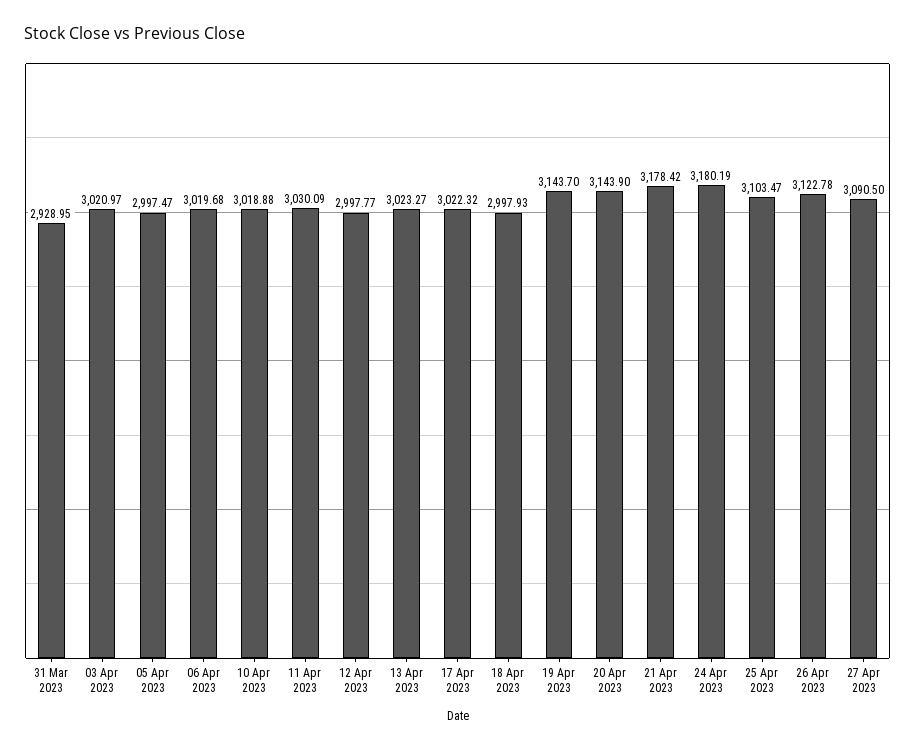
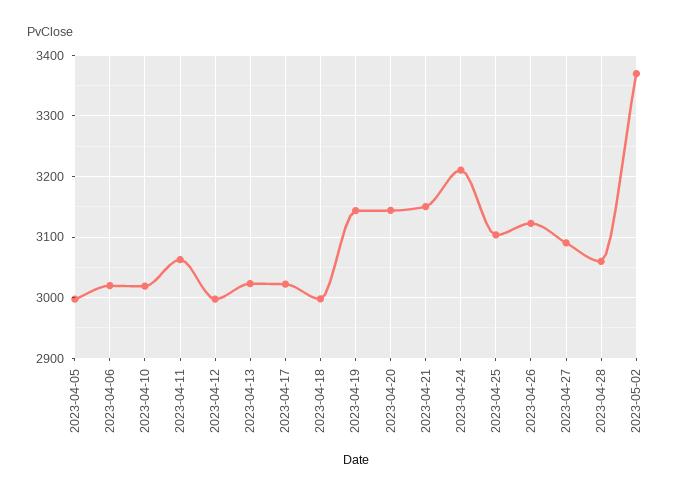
31 Mar 2023: 2928.95 -> none
03 Apr 2023: 3020.97 -> none
11 Apr 2023: 3030.09 -> 3060
21 Apr 2023: 3178.42 -> 3150
24 Apr 2023: 3180.19 -> 3210
2023-04-28: none -> 3060
2023-05-02: none -> 3370

